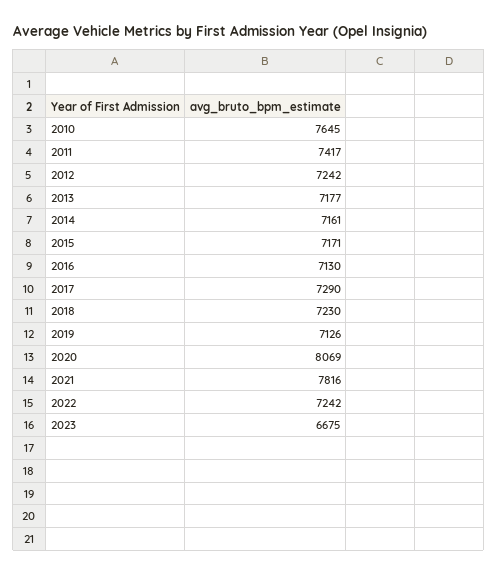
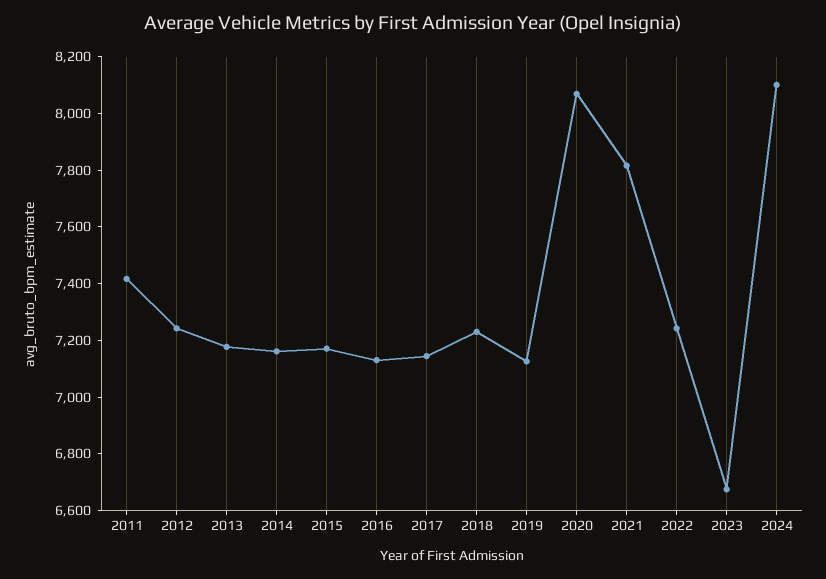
2010: 7645 -> none
2017: 7290 -> 7150
2024: none -> 8100

